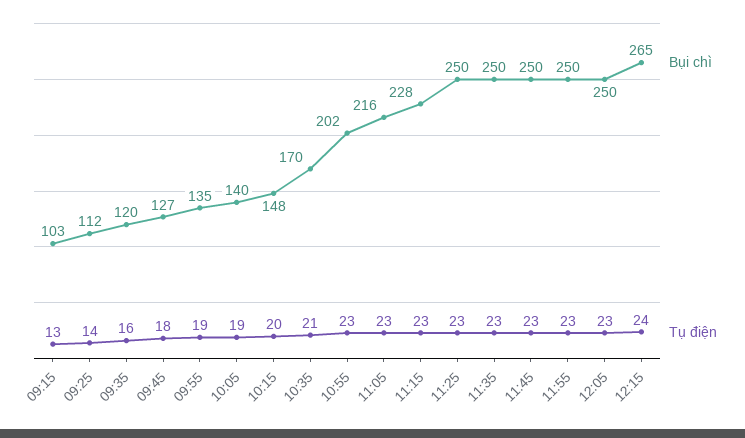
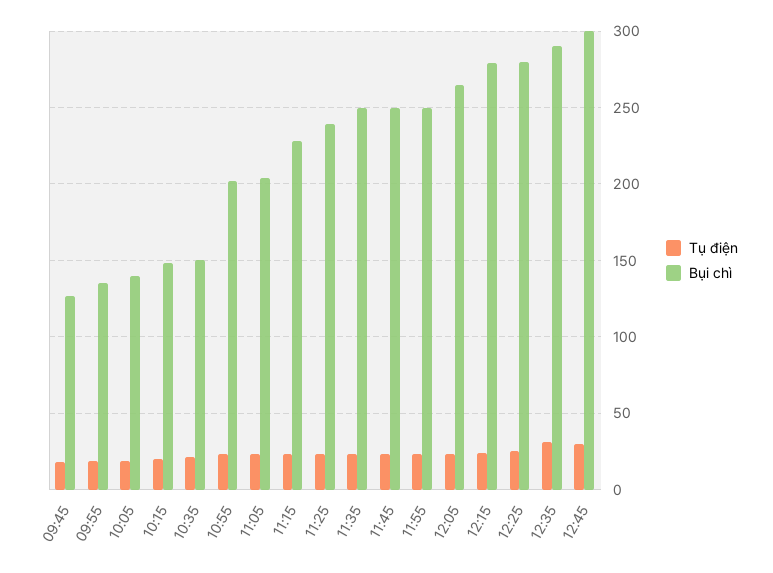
Bụi chì, 09:15: 103 -> none
Tụ điện, 09:15: 13 -> none
Bụi chì, 09:25: 112 -> none
Tụ điện, 09:25: 14 -> none
Bụi chì, 09:35: 120 -> none
Tụ điện, 09:35: 16 -> none
Bụi chì, 10:35: 170 -> 150
Bụi chì, 11:05: 216 -> 205
Bụi chì, 11:25: 250 -> 240
Bụi chì, 12:05: 250 -> 265
Bụi chì, 12:15: 265 -> 280
Tụ điện, 12:25: none -> 25
Bụi chì, 12:25: none -> 280
Tụ điện, 12:35: none -> 30
Bụi chì, 12:35: none -> 290
Tụ điện, 12:45: none -> 30
Bụi chì, 12:45: none -> 300

